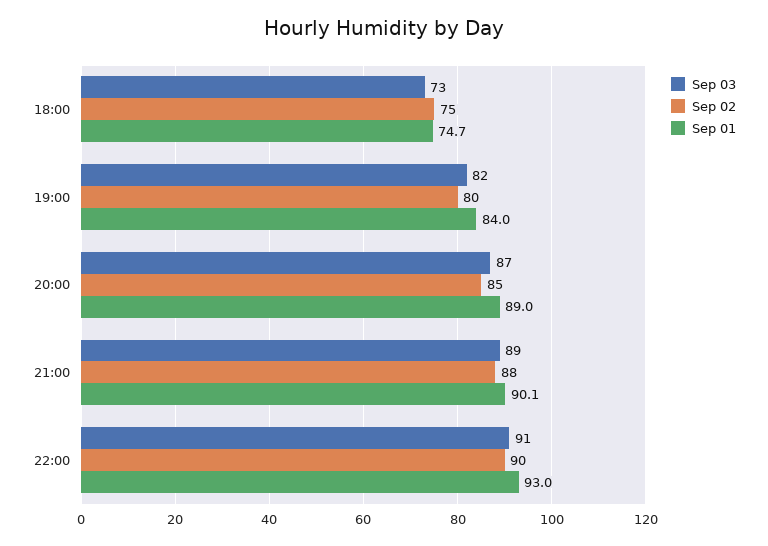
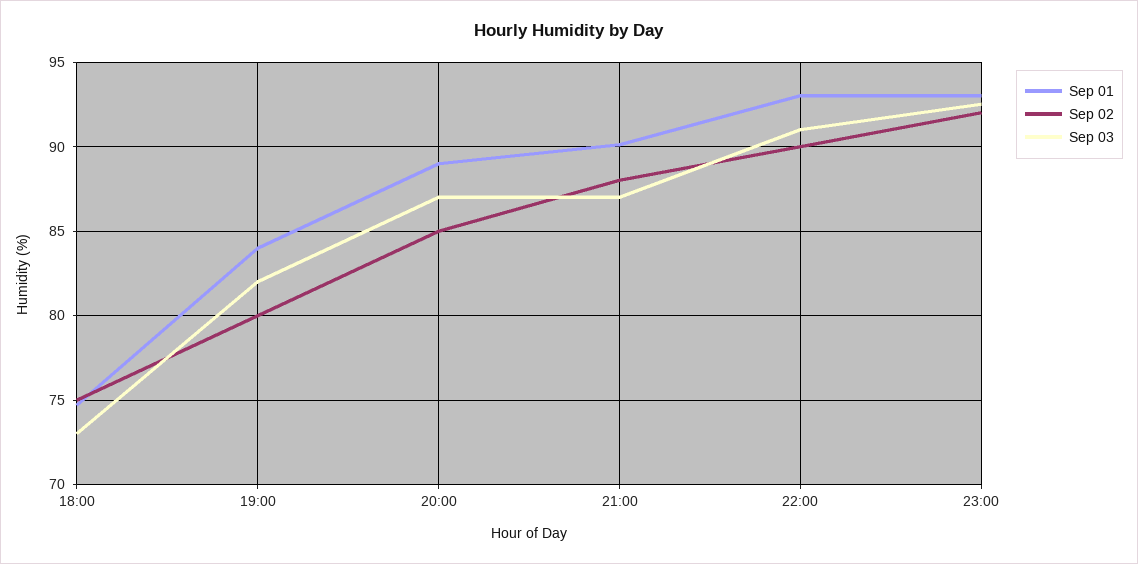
Sep 03, 21:00: 89 -> 87
Sep 01, 23:00: none -> 93
Sep 02, 23:00: none -> 92
Sep 03, 23:00: none -> 92.5

